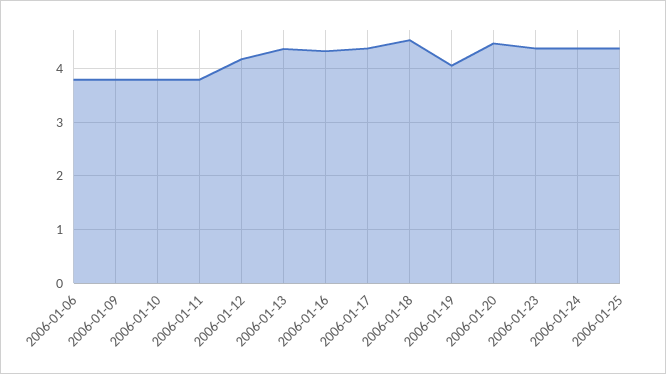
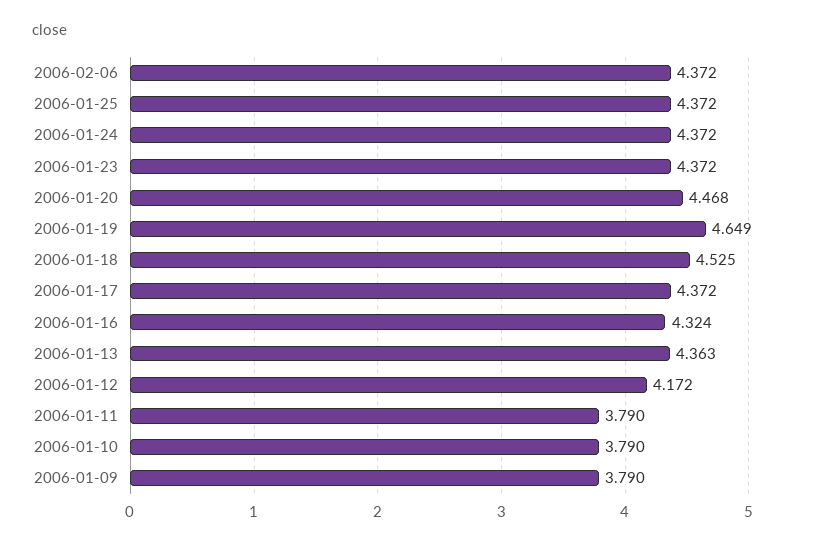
2006-01-06: 3.8 -> none
2006-01-19: 4 -> 4.649
2006-02-06: none -> 4.372

